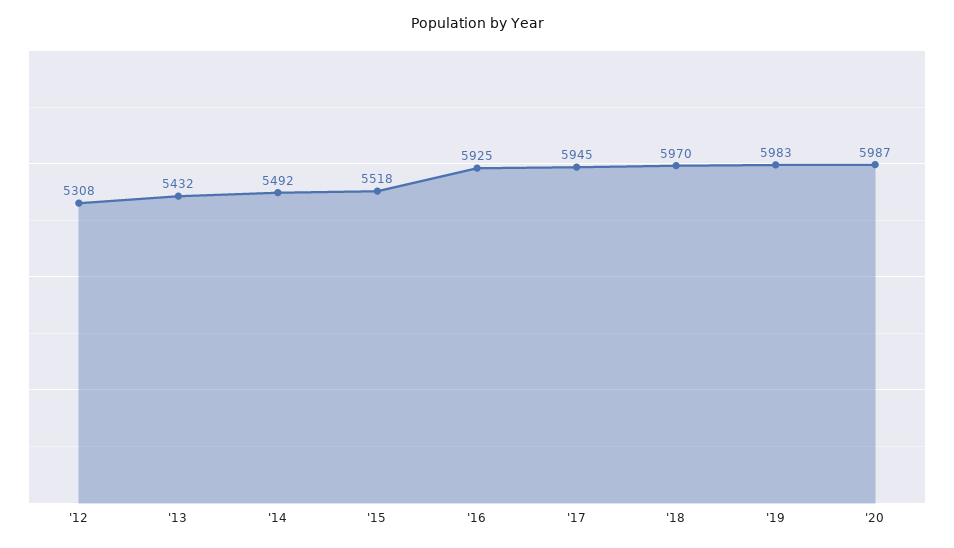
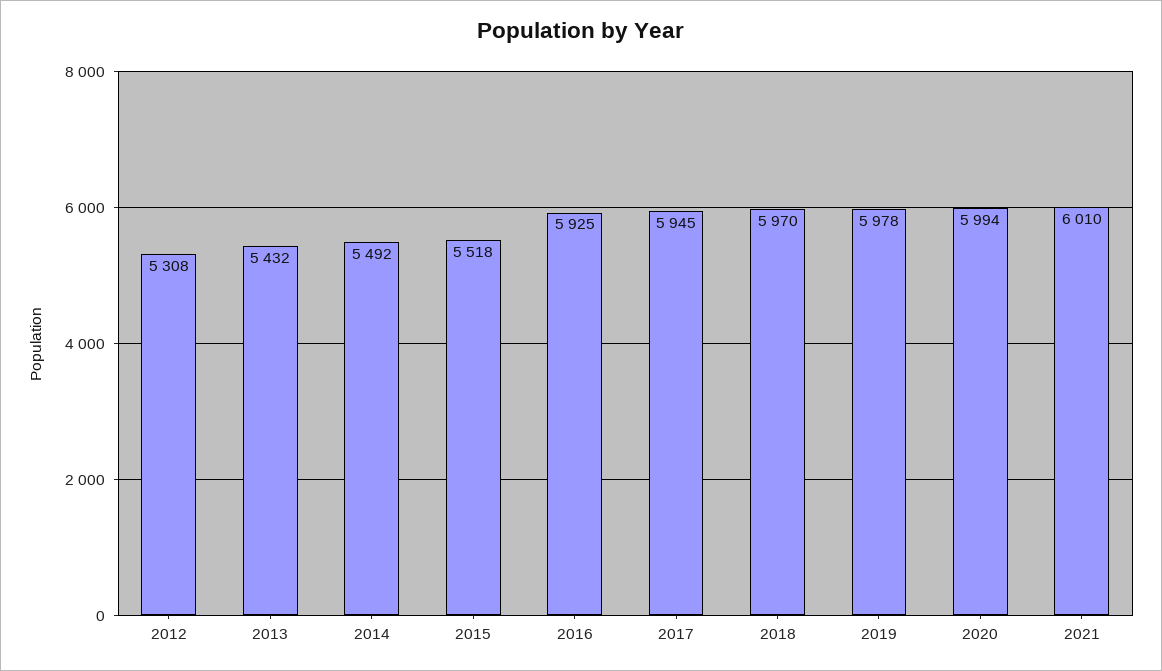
'19: 5983 -> 5978
'20: 5987 -> 5994
2021: none -> 6010

